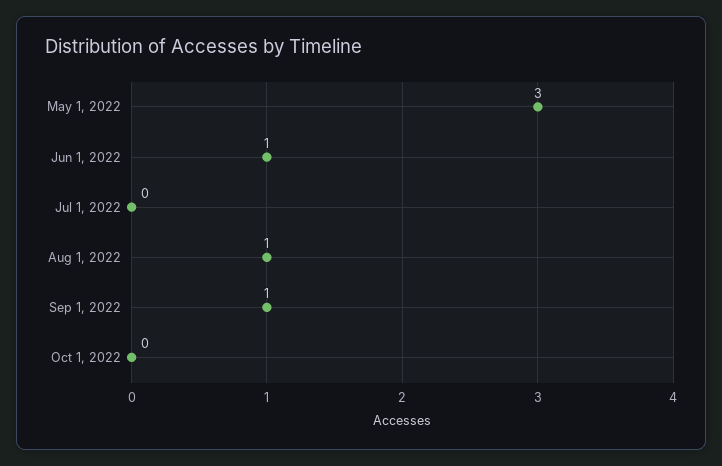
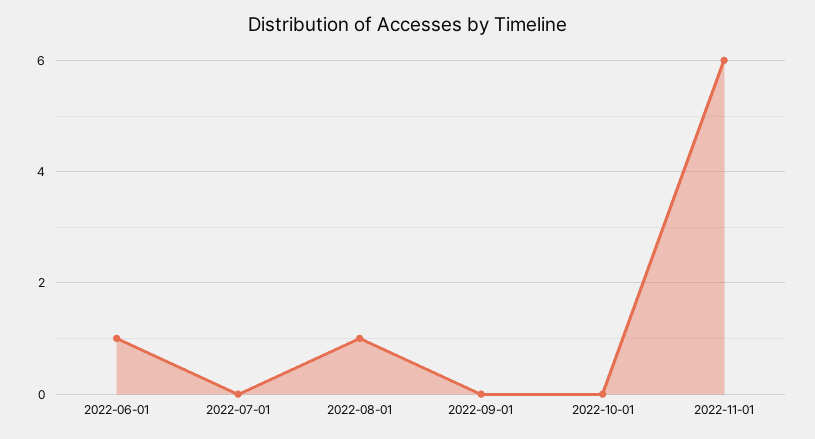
May 1, 2022: 3 -> none
Sep 1, 2022: 1 -> 0
2022-11-01: none -> 6

